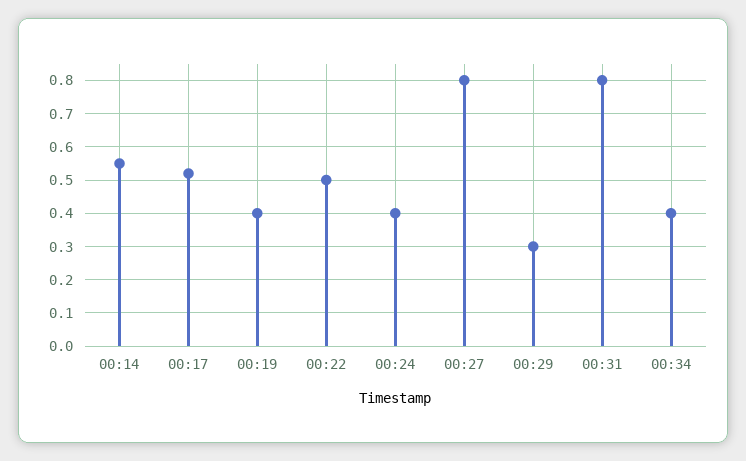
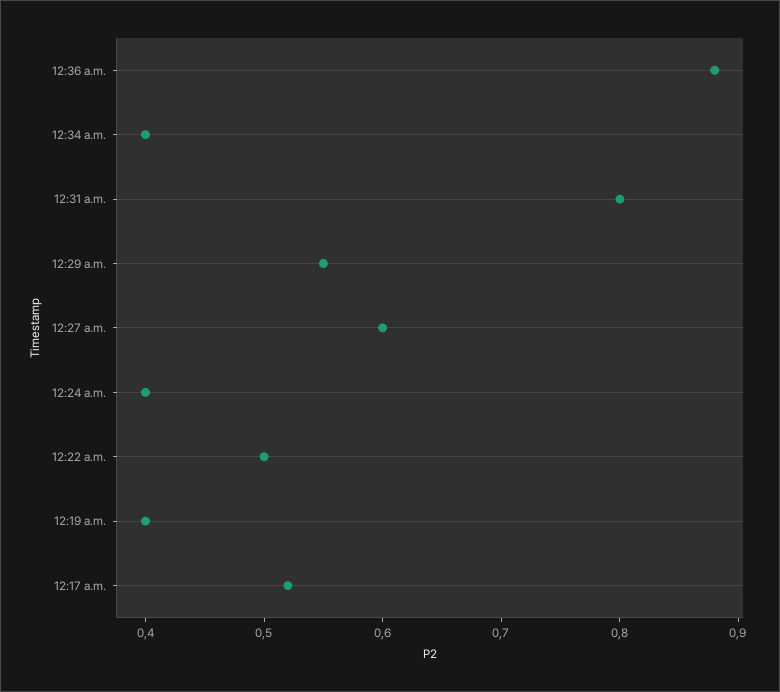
00:14: 0.55 -> none
00:27: 0.8 -> 0.6
00:29: 0.3 -> 0.55
12:36 a.m.: none -> 0.88

